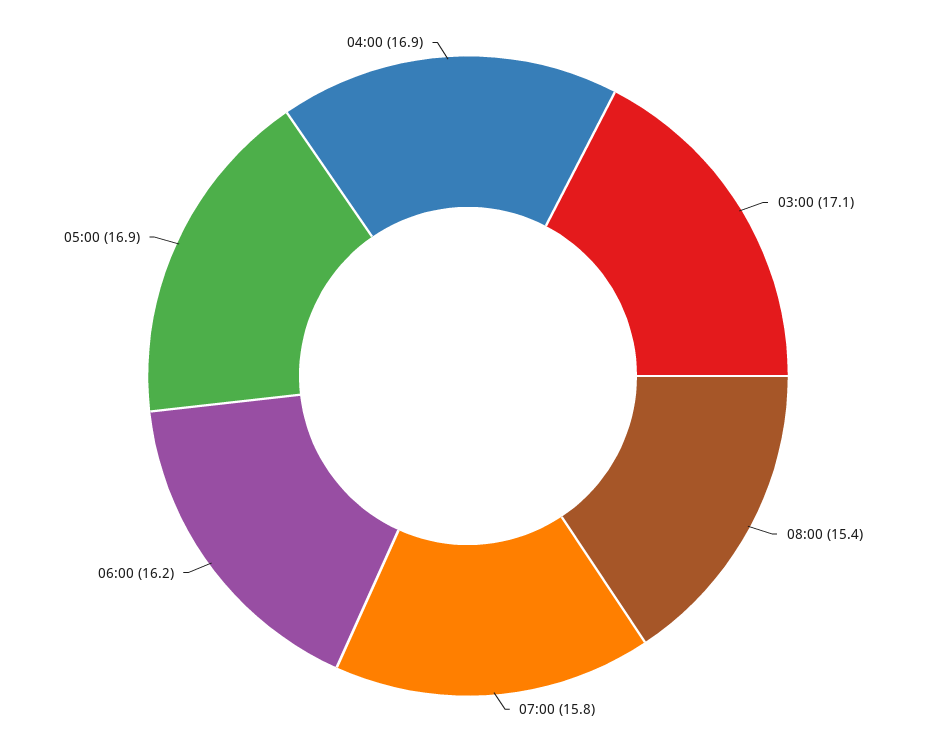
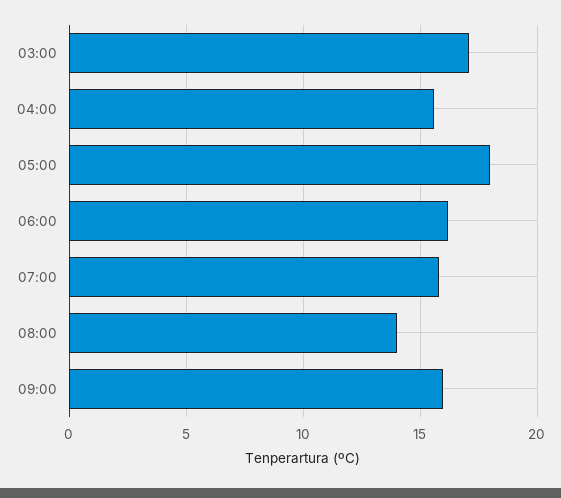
08:00: 15.4 -> 14
05:00: 16.9 -> 18
04:00: 16.9 -> 15.5
09:00: none -> 16

